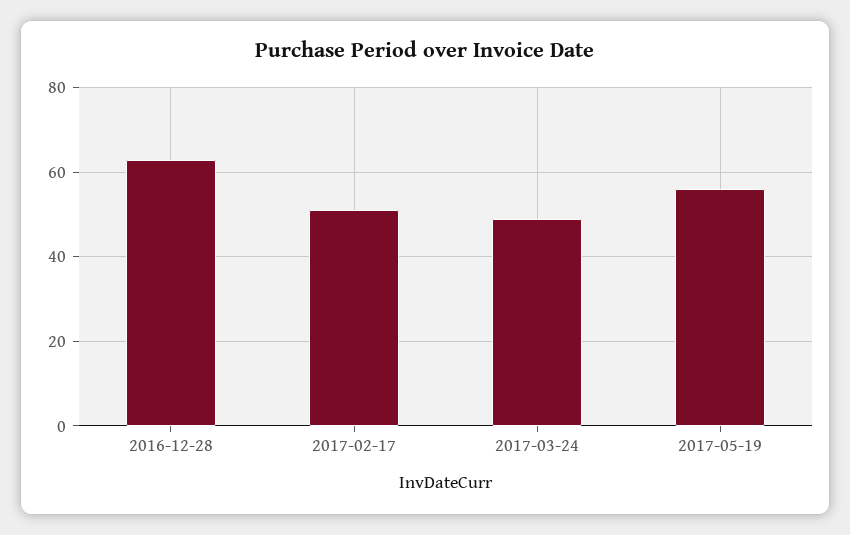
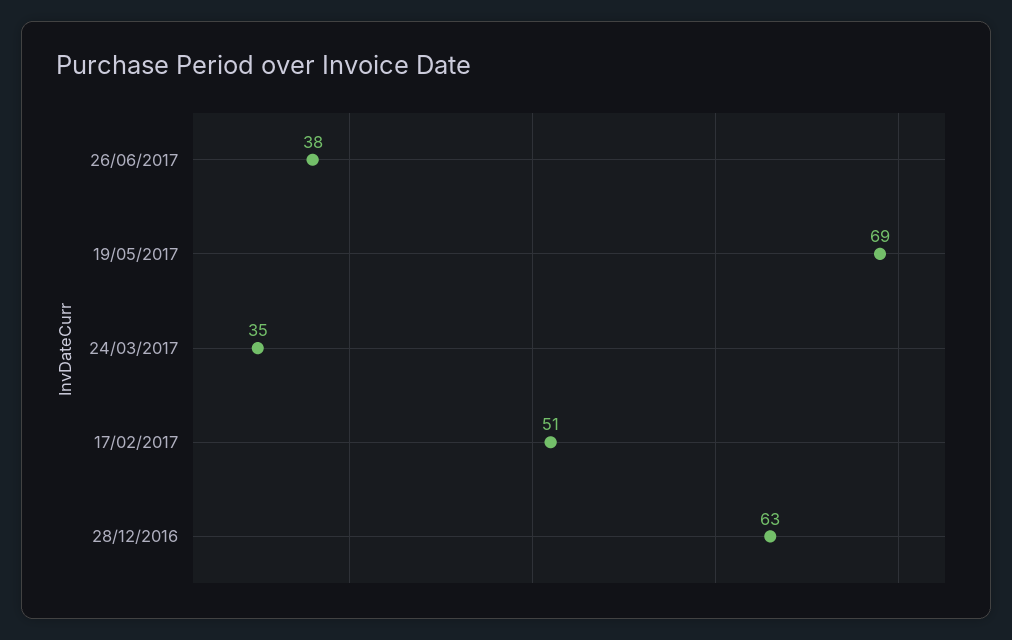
2017-03-24: 50 -> 35
2017-05-19: 55 -> 69
26/06/2017: none -> 38

